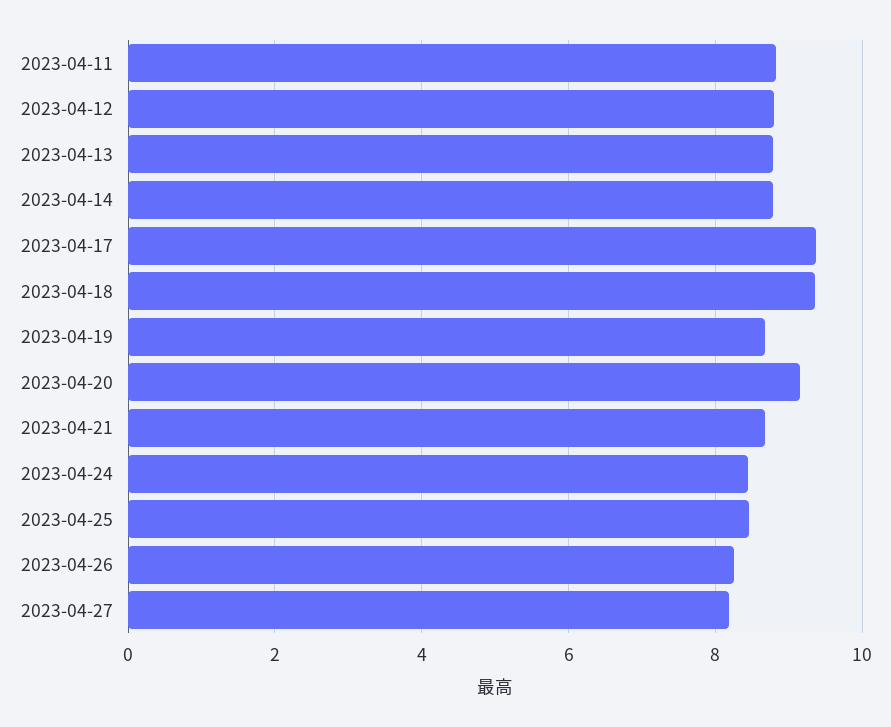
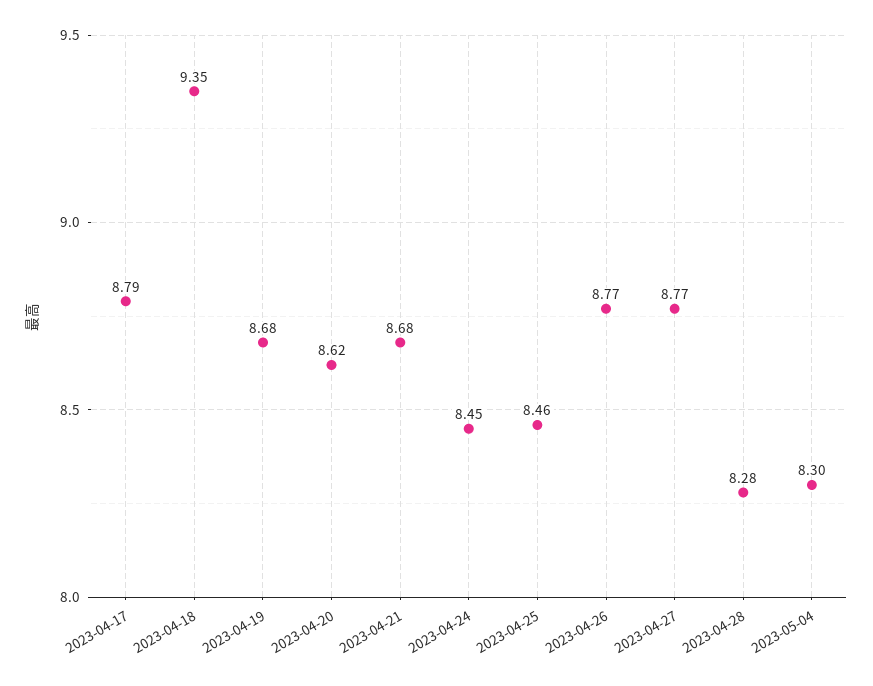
2023-04-11: 8.8 -> none
2023-04-12: 8.8 -> none
2023-04-13: 8.8 -> none
2023-04-14: 8.8 -> none
2023-04-17: 9.4 -> 8.79
2023-04-20: 9.2 -> 8.62
2023-04-26: 8.2 -> 8.77
2023-04-27: 8.2 -> 8.77
2023-04-28: none -> 8.28
2023-05-04: none -> 8.3

